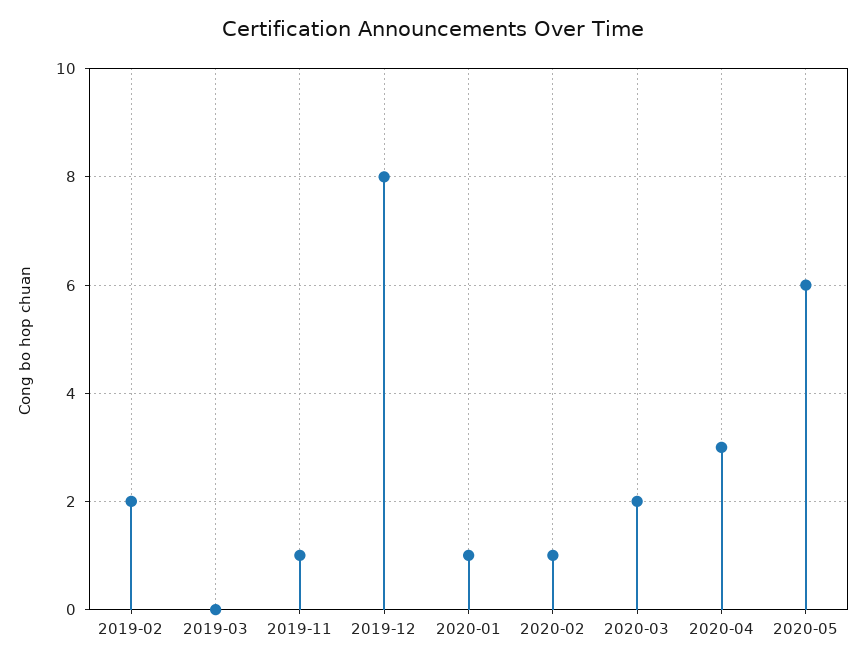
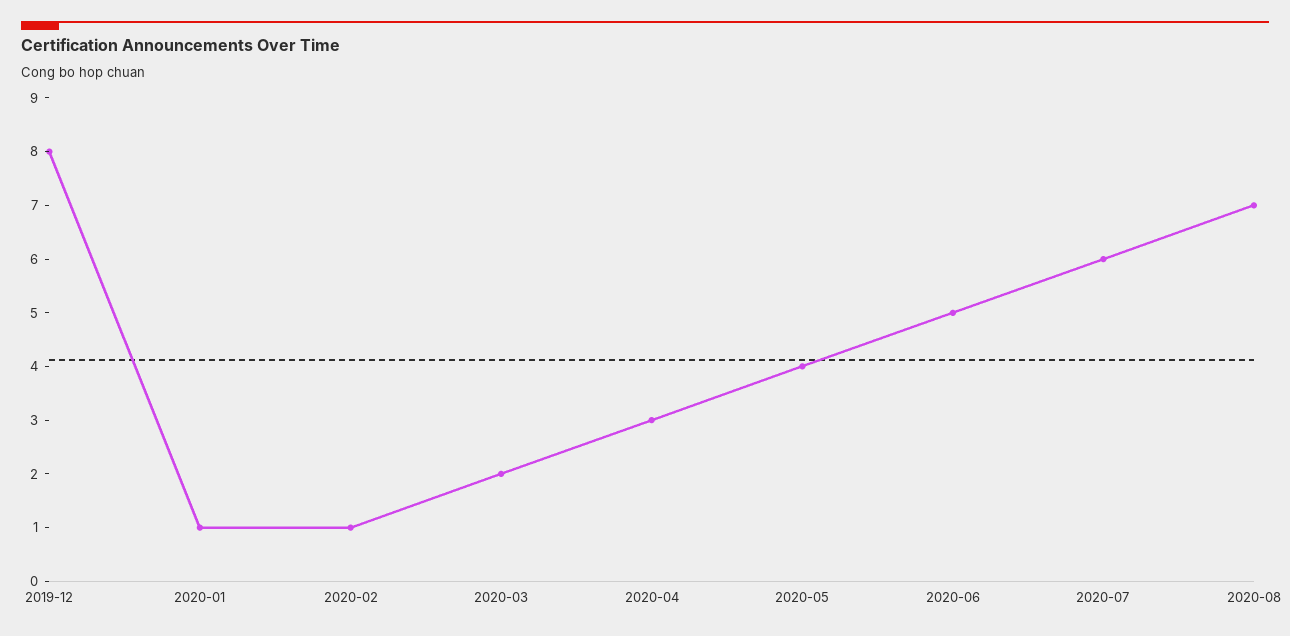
2019-02: 2 -> none
2019-03: 0 -> none
2019-11: 1 -> none
2020-05: 6 -> 4
2020-06: none -> 5
2020-07: none -> 6
2020-08: none -> 7

